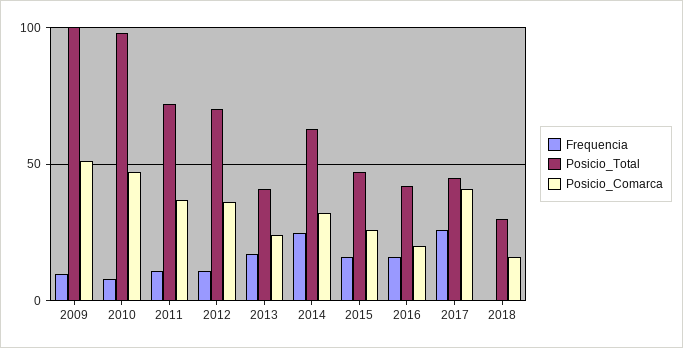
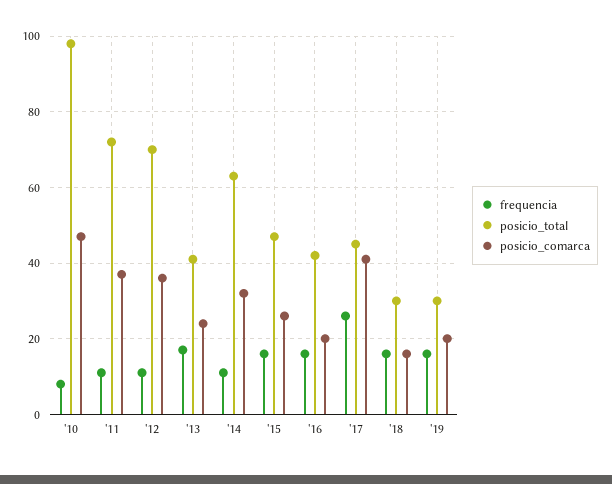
Frequencia, 2009: 10 -> none
Posicio_Total, 2009: 100 -> none
Posicio_Comarca, 2009: 50 -> none
Frequencia, 2014: 25 -> 10
Frequencia, 2018: 0 -> 15
Frequencia, '19: none -> 15
Posicio_Total, '19: none -> 30
Posicio_Comarca, '19: none -> 20

